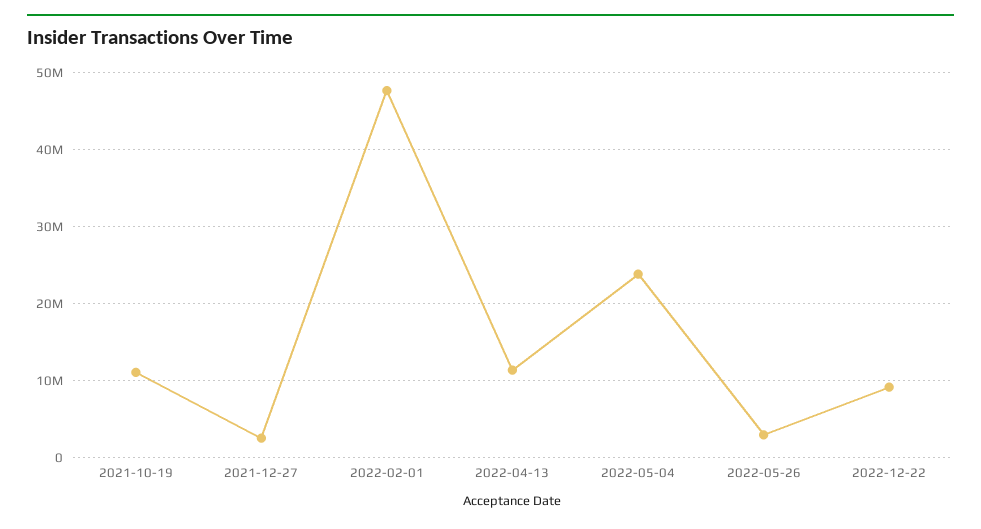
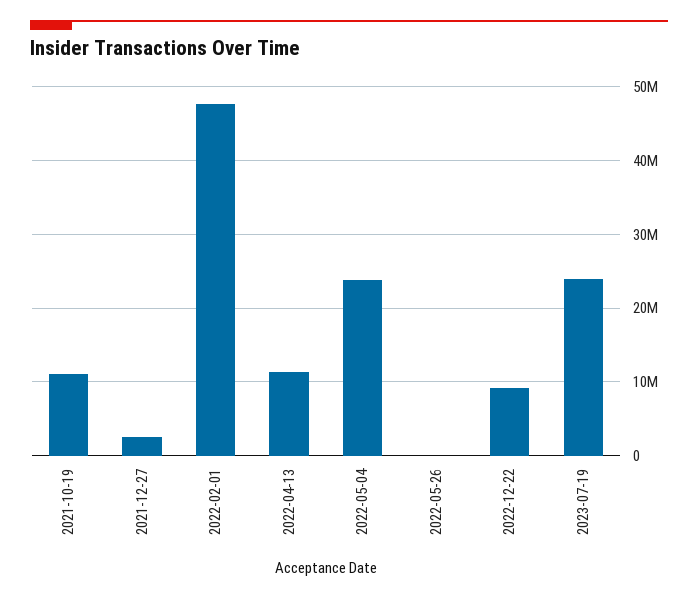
2022-05-26: 3000000 -> 0
2023-07-19: none -> 24000000

